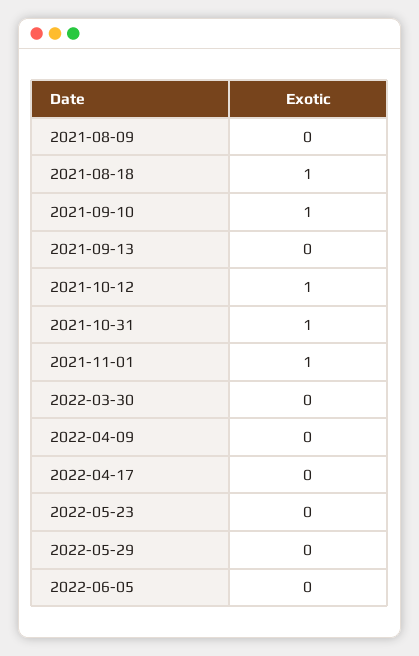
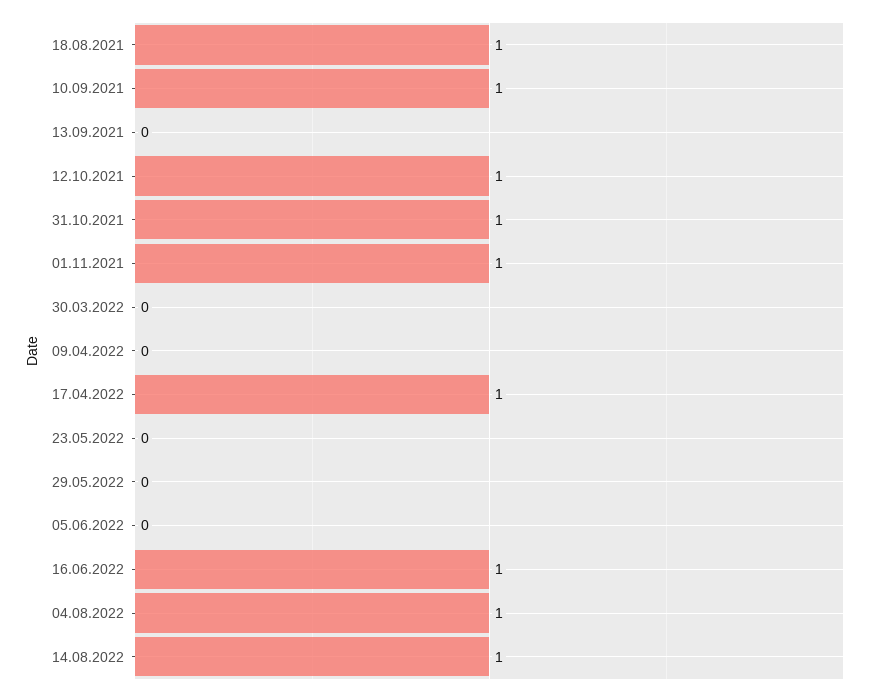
2021-08-09: 0 -> none
2022-04-17: 0 -> 1
16.06.2022: none -> 1
04.08.2022: none -> 1
14.08.2022: none -> 1

